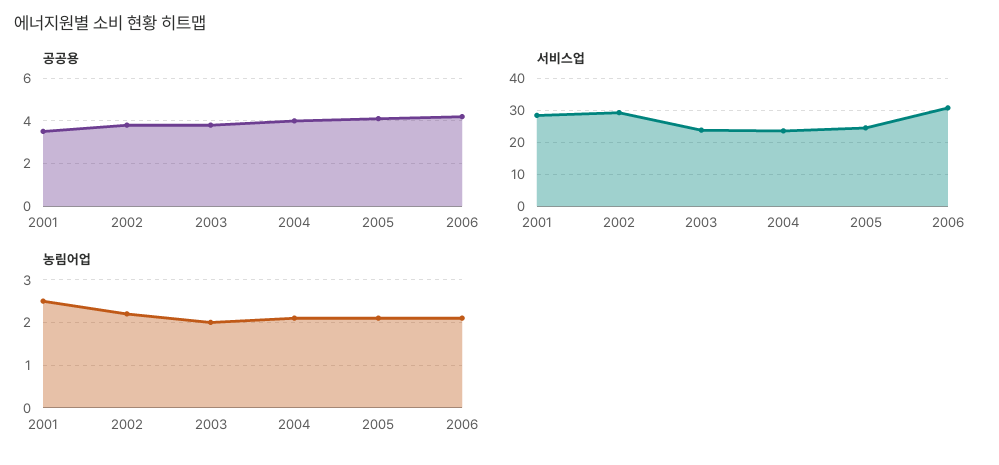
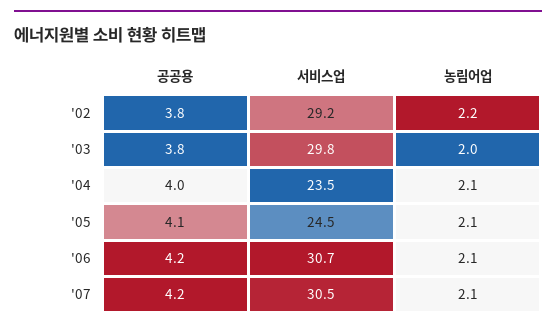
공공용, 2001: 3.5 -> none
서비스업, 2001: 28 -> none
서비스업, 2003: 24 -> 29.8
농림어업, 2001: 2.5 -> none
공공용, '07: none -> 4.2
서비스업, '07: none -> 30.5
농림어업, '07: none -> 2.1

